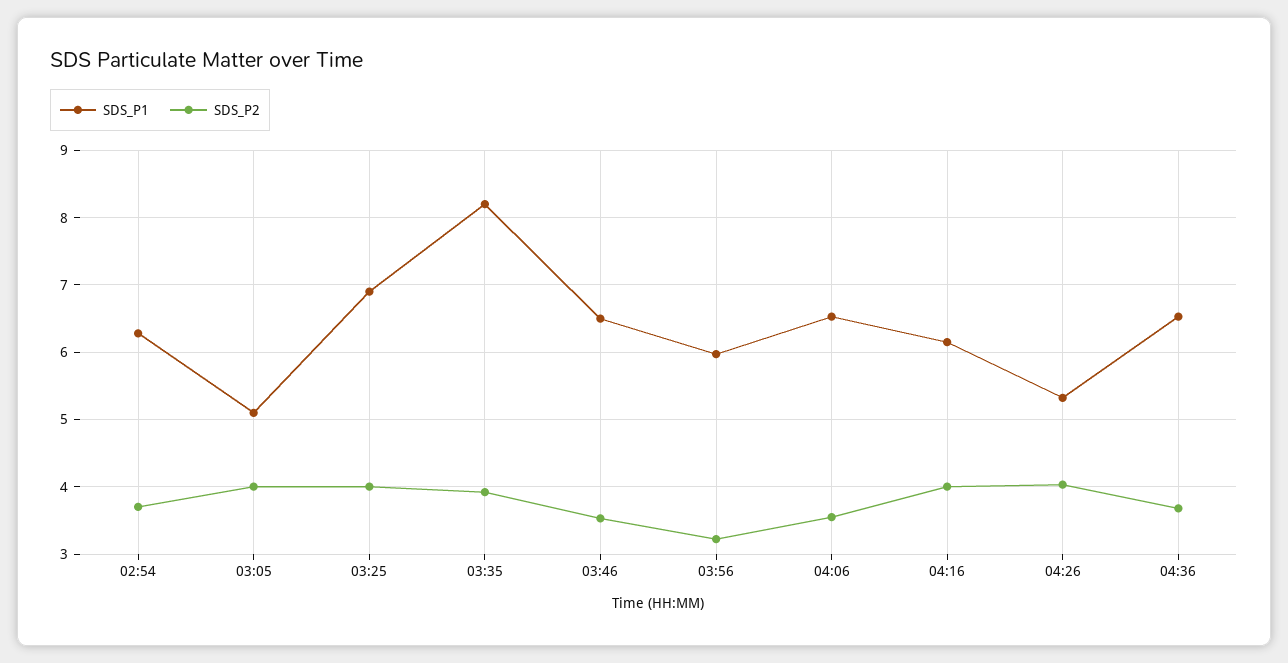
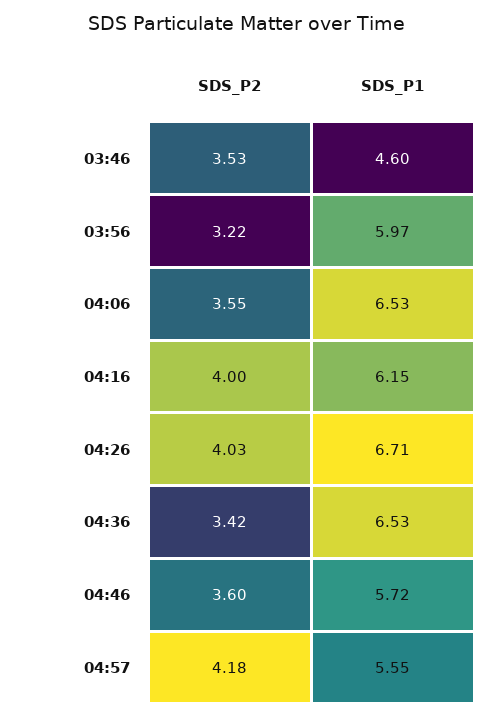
SDS_P1, 02:54: 6.3 -> none
SDS_P2, 02:54: 3.7 -> none
SDS_P1, 03:05: 5.1 -> none
SDS_P2, 03:05: 4 -> none
SDS_P1, 03:25: 6.9 -> none
SDS_P2, 03:25: 4 -> none
SDS_P1, 03:35: 8.2 -> none
SDS_P2, 03:35: 3.9 -> none
SDS_P1, 03:46: 6.5 -> 4.6
SDS_P1, 04:26: 5.3 -> 6.71
SDS_P2, 04:36: 3.7 -> 3.42
SDS_P2, 04:46: none -> 3.6
SDS_P1, 04:46: none -> 5.72
SDS_P2, 04:57: none -> 4.18
SDS_P1, 04:57: none -> 5.55

